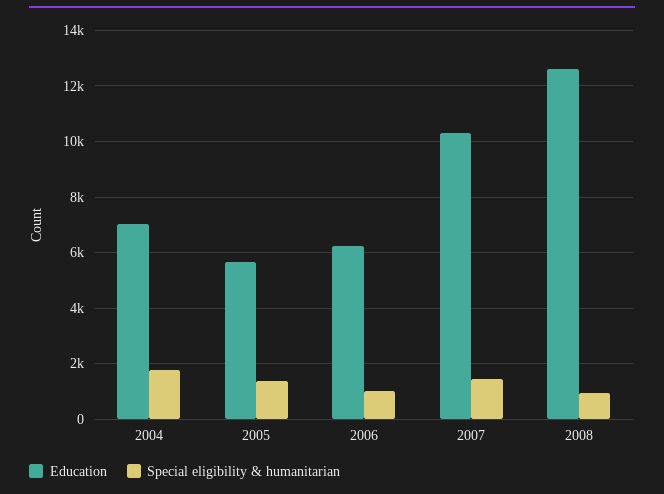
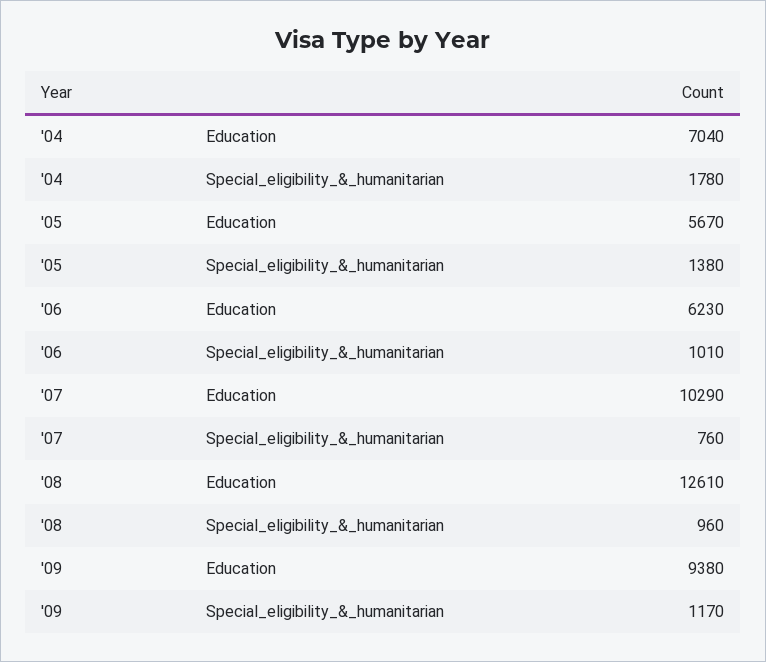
Special eligibility & humanitarian, 2007: 1500 -> 760
Education, '09: none -> 9380
Special eligibility & humanitarian, '09: none -> 1170

